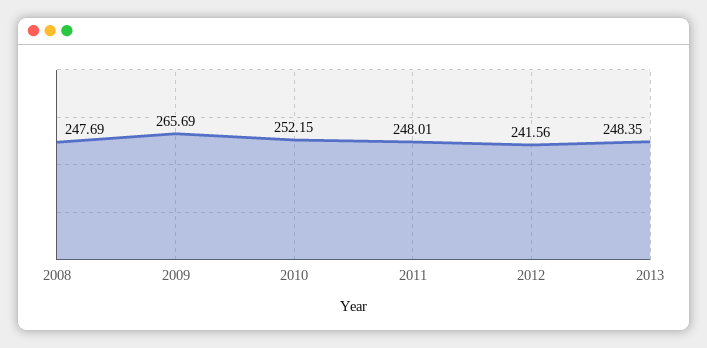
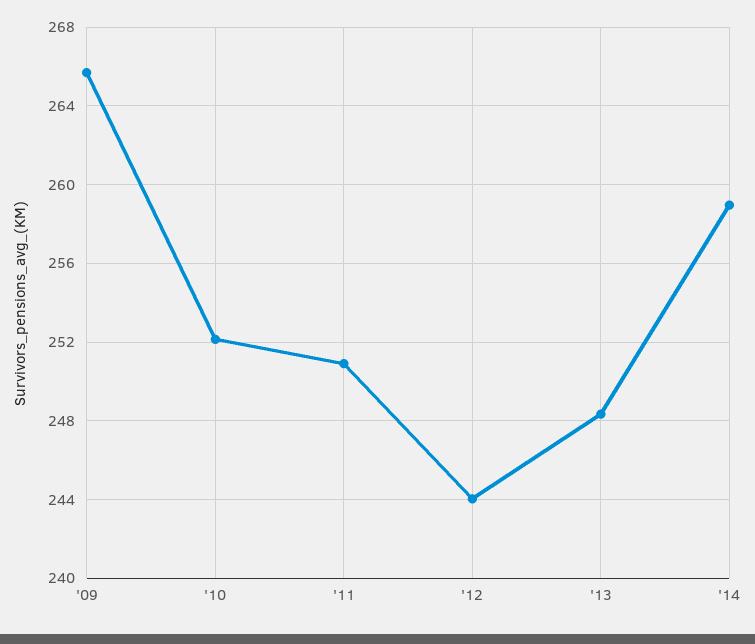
2008: 247.69 -> none
2011: 248.01 -> 251
2012: 241.56 -> 244
'14: none -> 259

